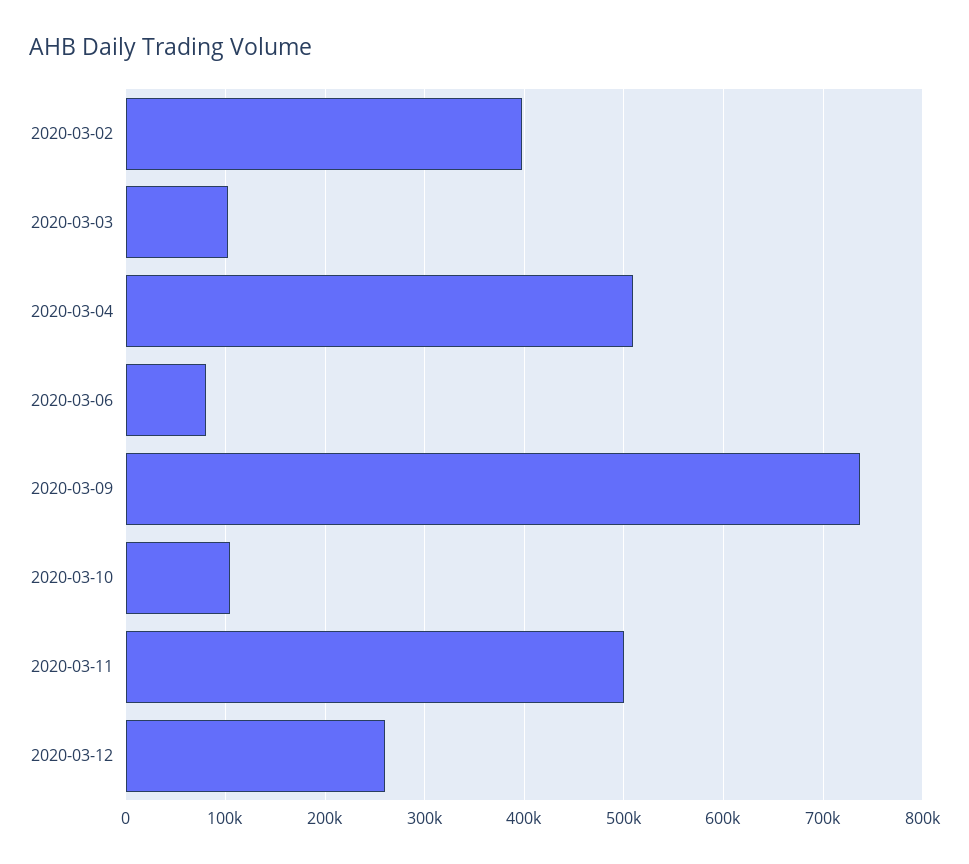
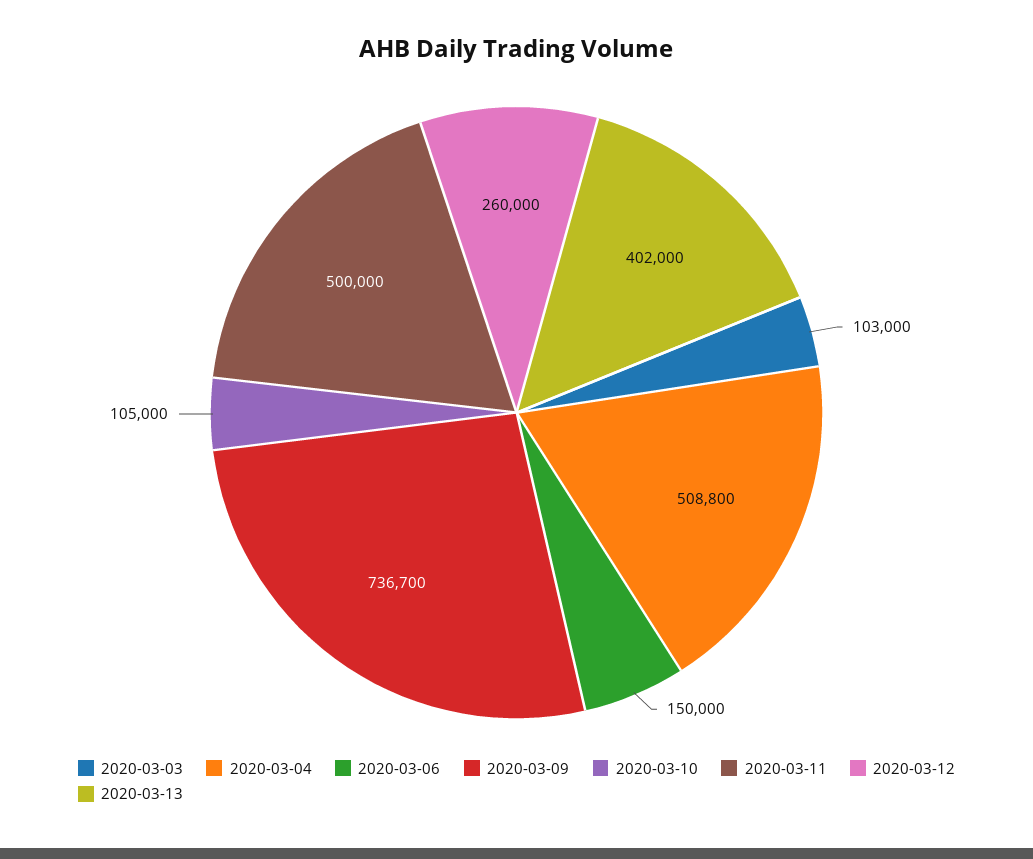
2020-03-02: 400000 -> none
2020-03-06: 80000 -> 150000
2020-03-13: none -> 402000

